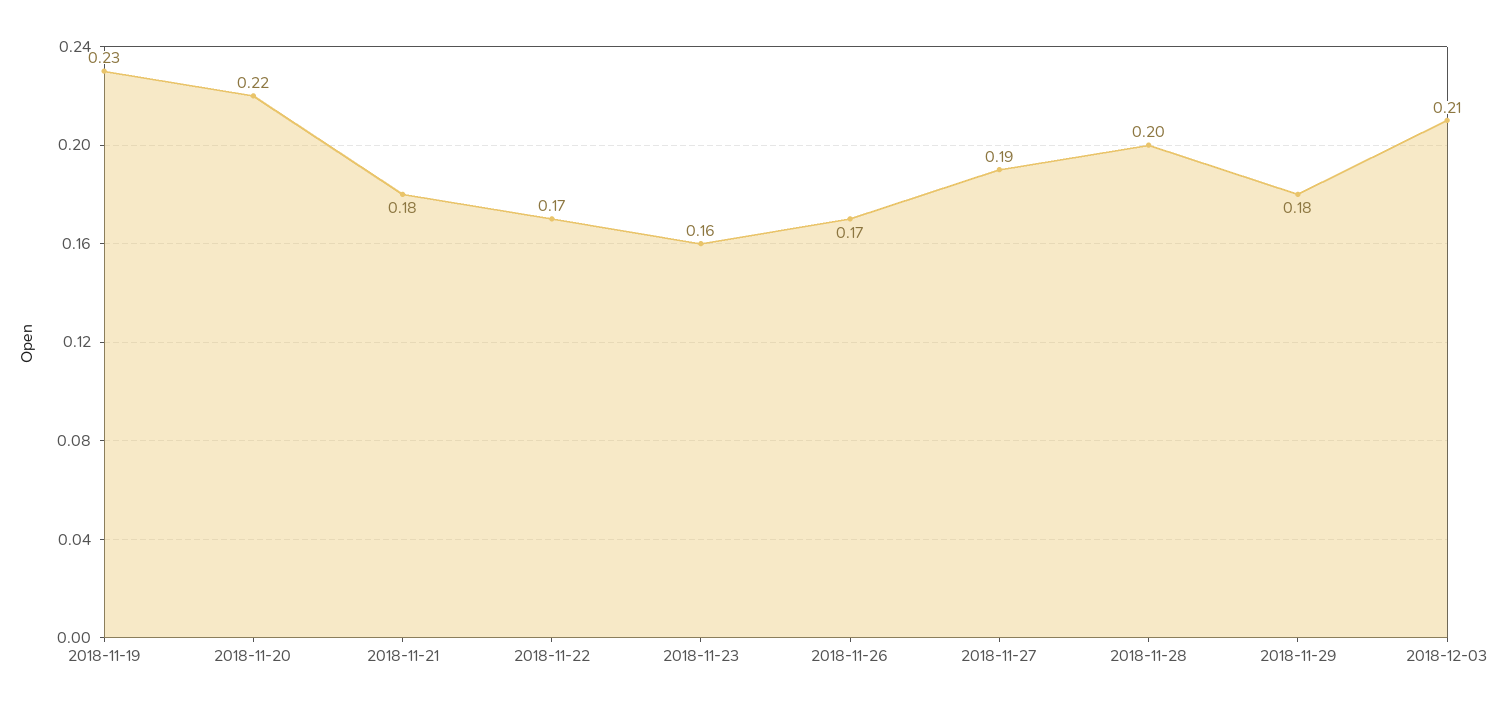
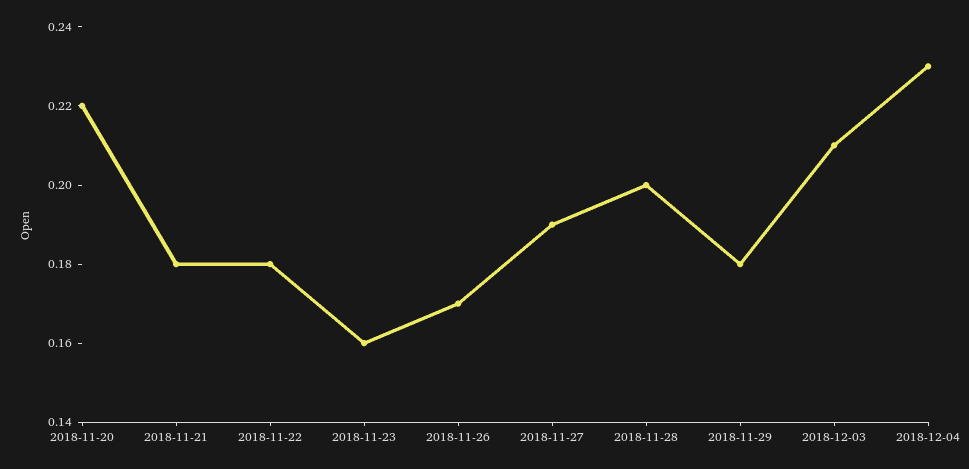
2018-11-19: 0.23 -> none
2018-11-22: 0.17 -> 0.18
2018-12-04: none -> 0.23

